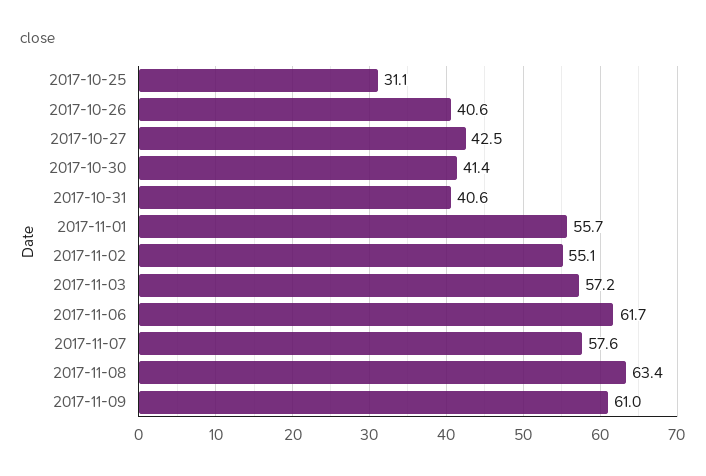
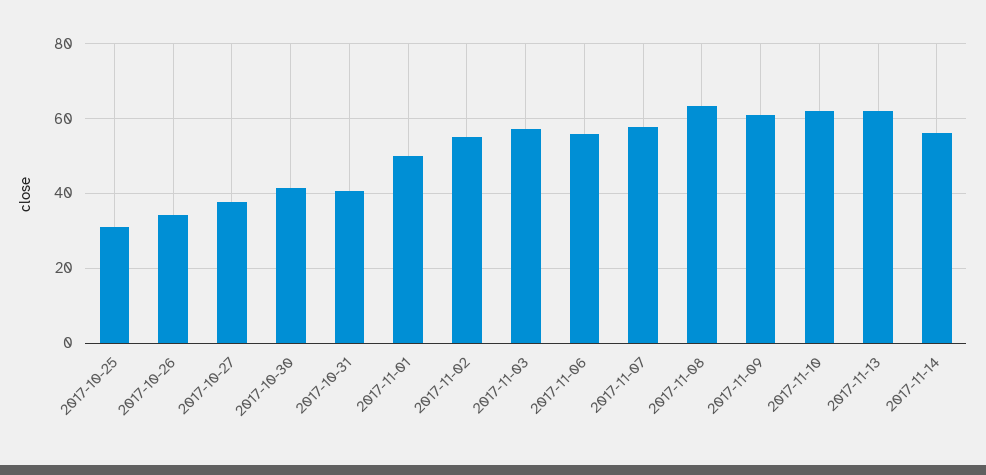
2017-10-26: 40.6 -> 34
2017-10-27: 42.5 -> 38
2017-11-01: 55.7 -> 50
2017-11-06: 61.7 -> 56
2017-11-10: none -> 62
2017-11-13: none -> 62
2017-11-14: none -> 56

